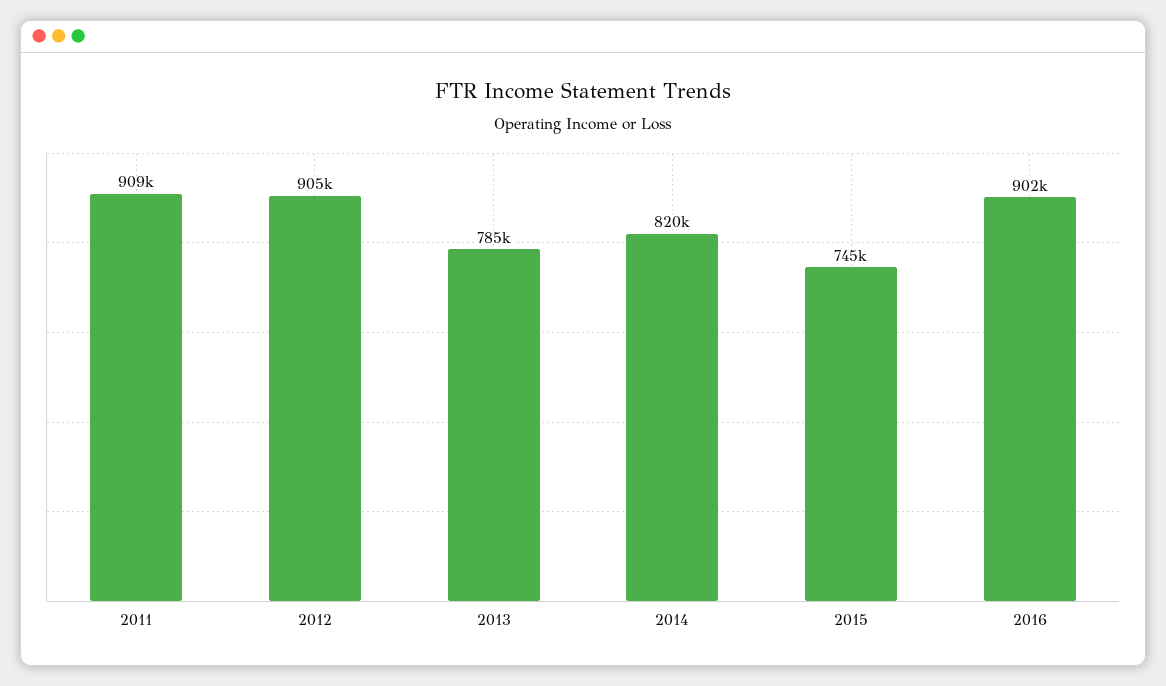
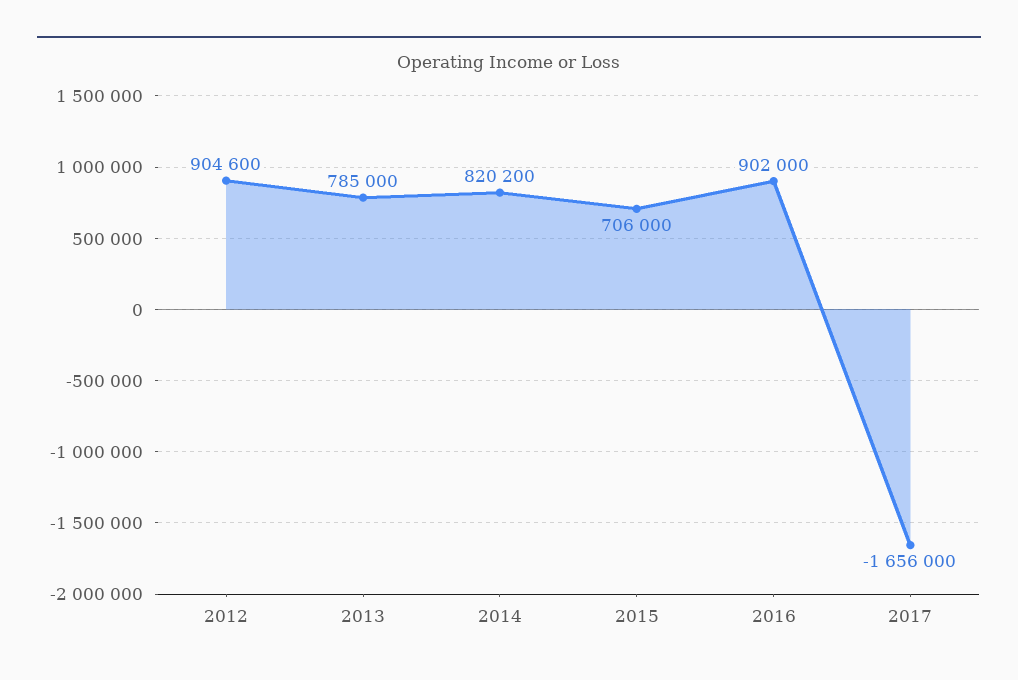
2011: 909000 -> none
2015: 745000 -> 706000
2017: none -> -1656000

